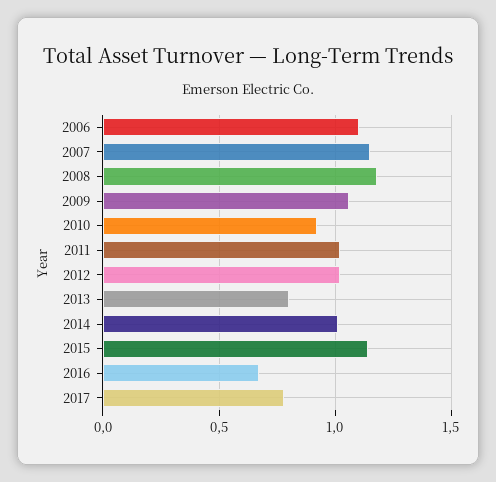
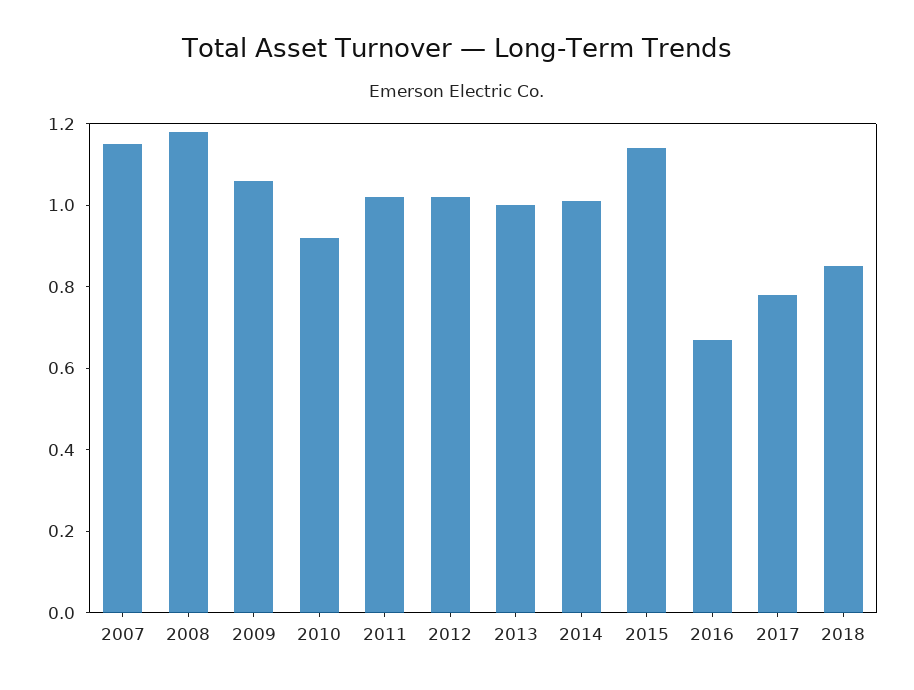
2006: 1.1 -> none
2013: 0.8 -> 1
2018: none -> 0.85

